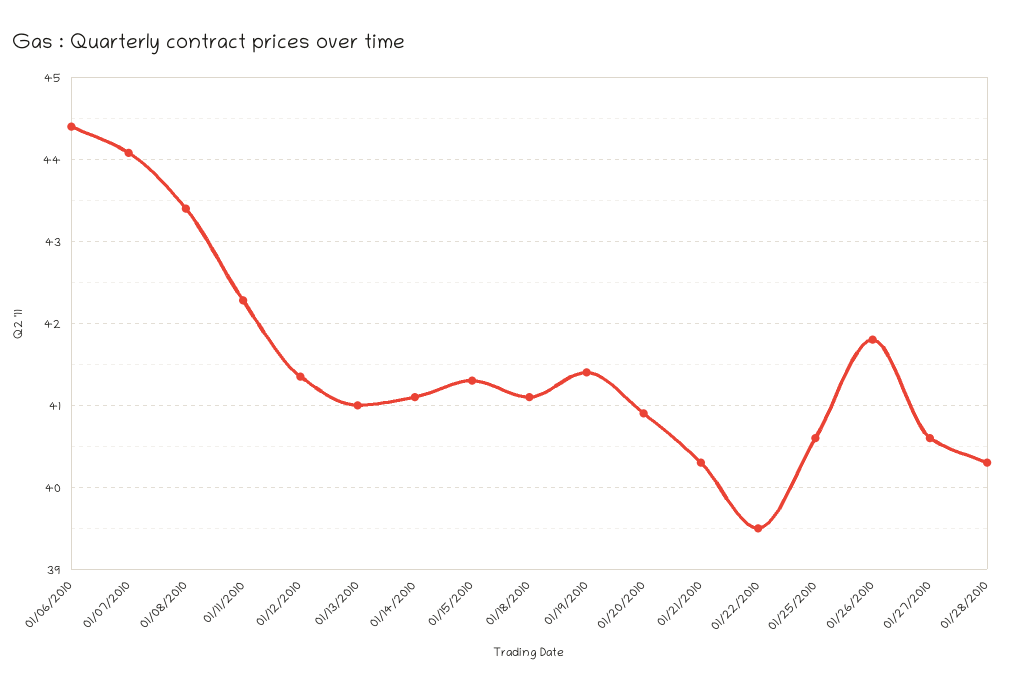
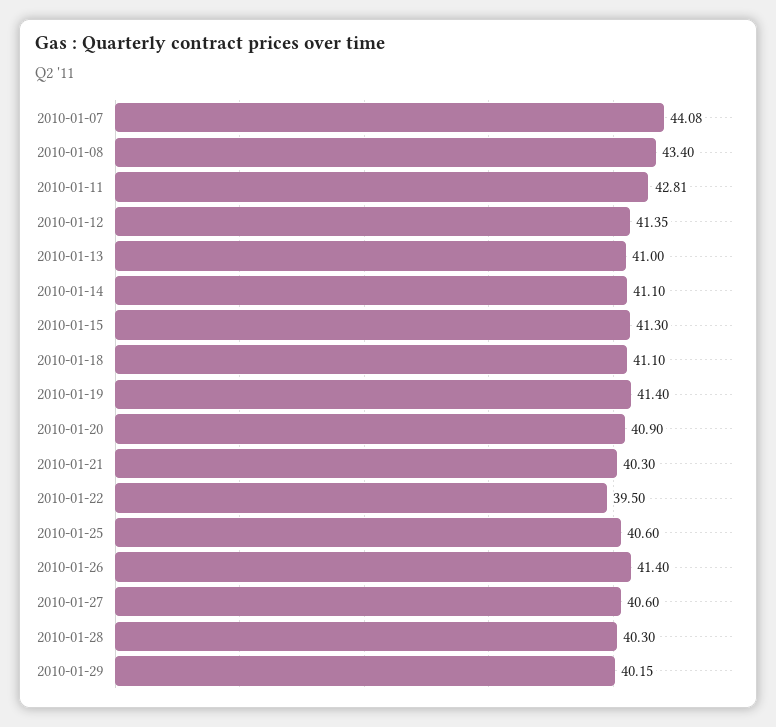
01/06/2010: 44.4 -> none
01/11/2010: 42.3 -> 42.81
01/26/2010: 41.8 -> 41.4
2010-01-29: none -> 40.15

